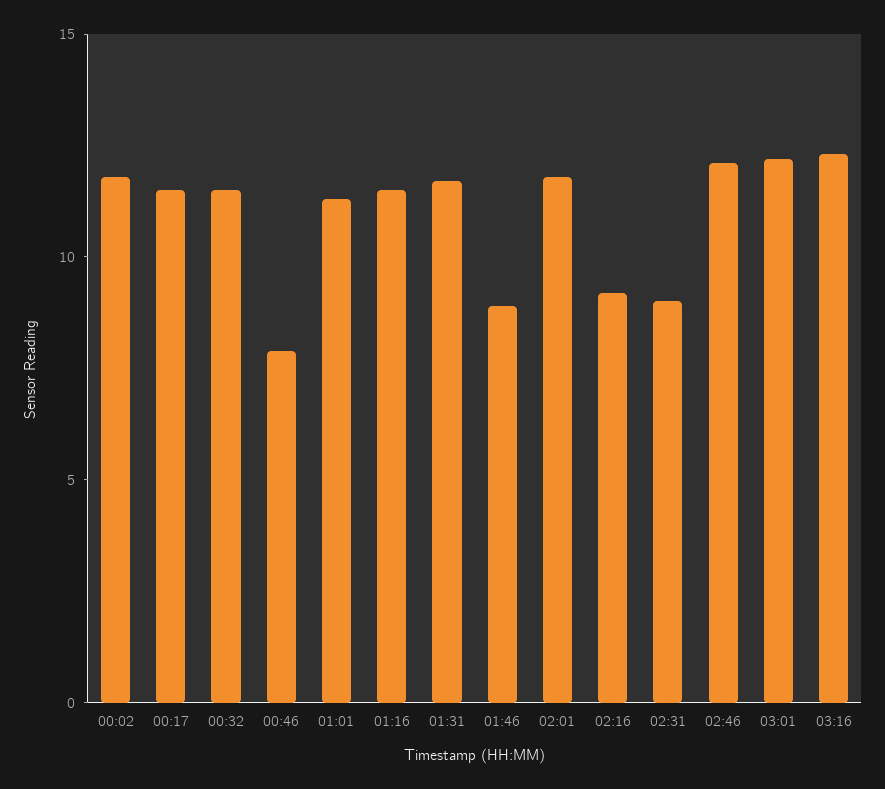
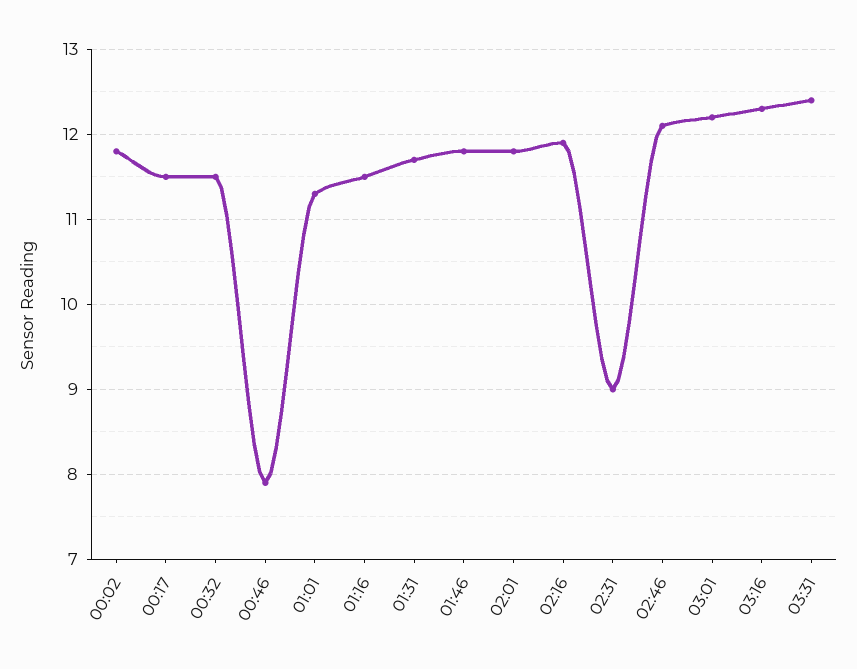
01:46: 9 -> 11.8
02:16: 9 -> 11.9
03:31: none -> 12.4

